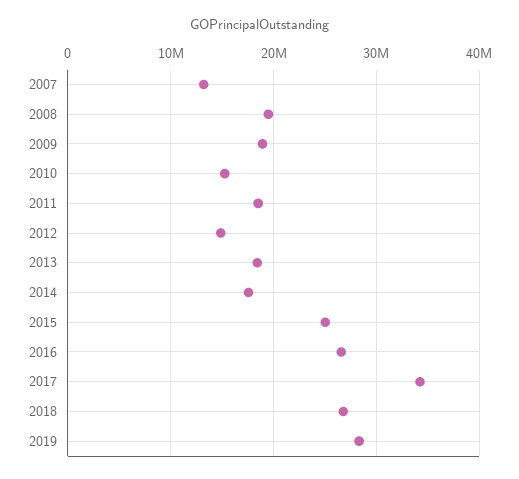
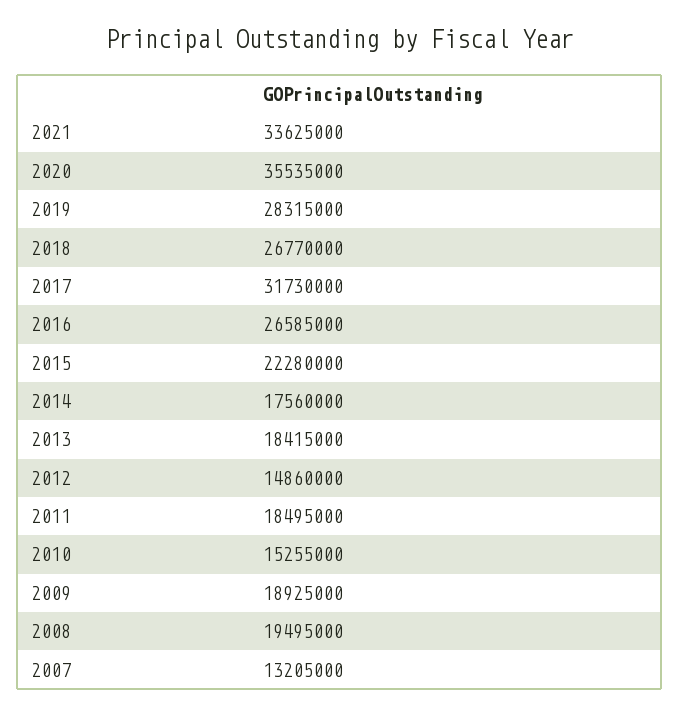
2015: 25000000 -> 22280000
2017: 34000000 -> 31730000
2021: none -> 33625000
2020: none -> 35535000

